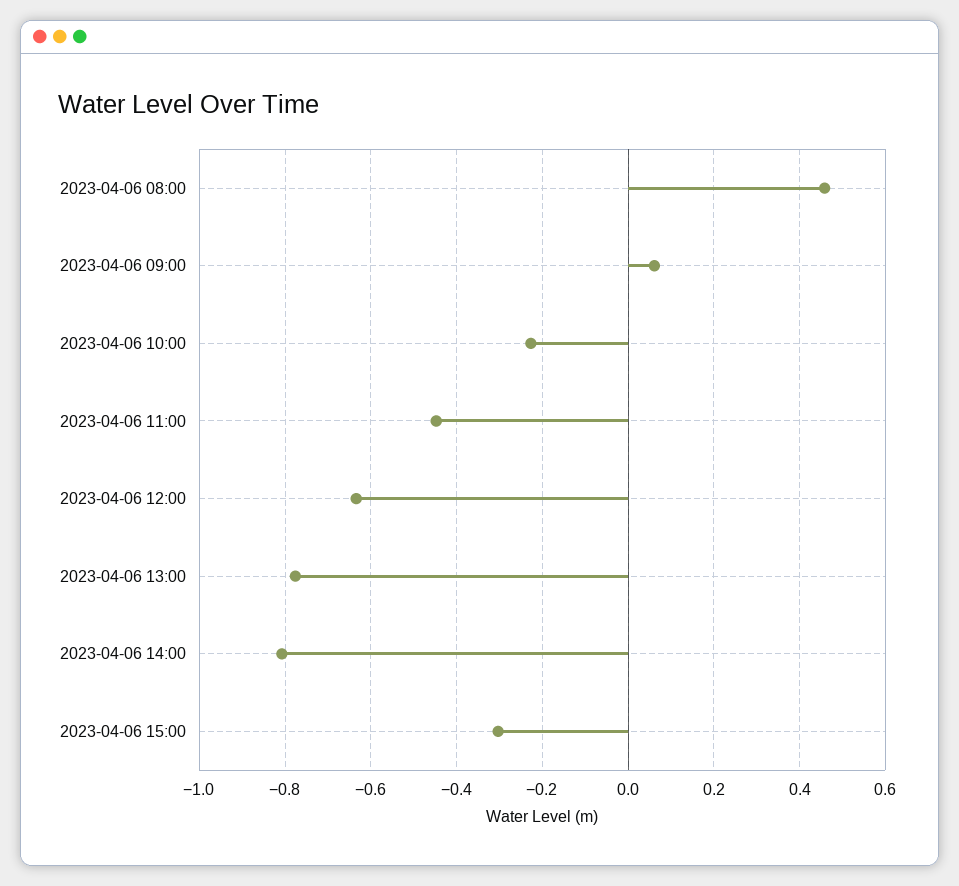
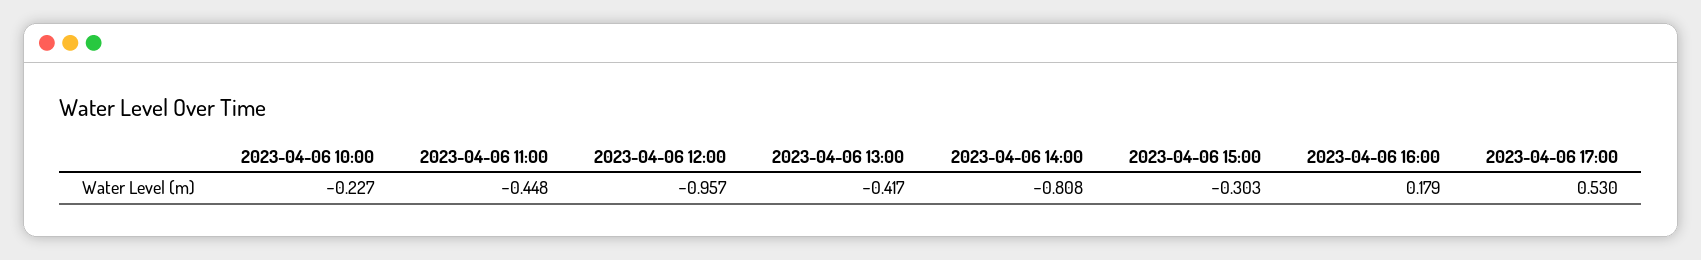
2023-04-06 08:00: 0.46 -> none
2023-04-06 09:00: 0.06 -> none
2023-04-06 12:00: -0.64 -> -0.957
2023-04-06 13:00: -0.78 -> -0.417
2023-04-06 16:00: none -> 0.179
2023-04-06 17:00: none -> 0.53

